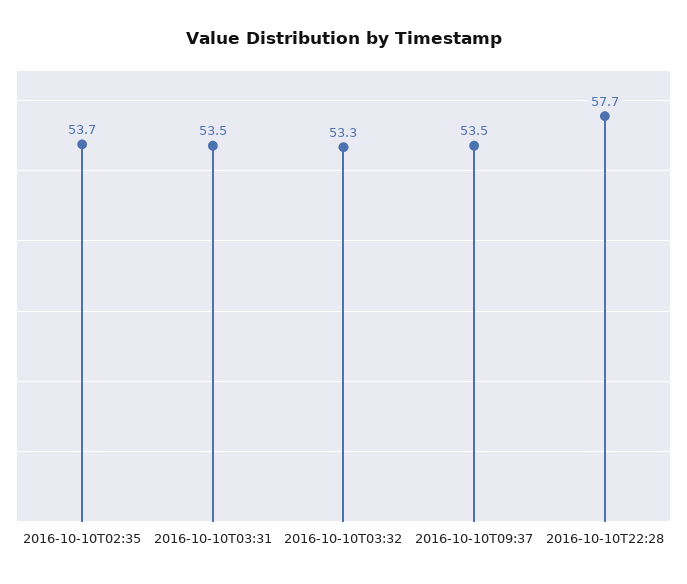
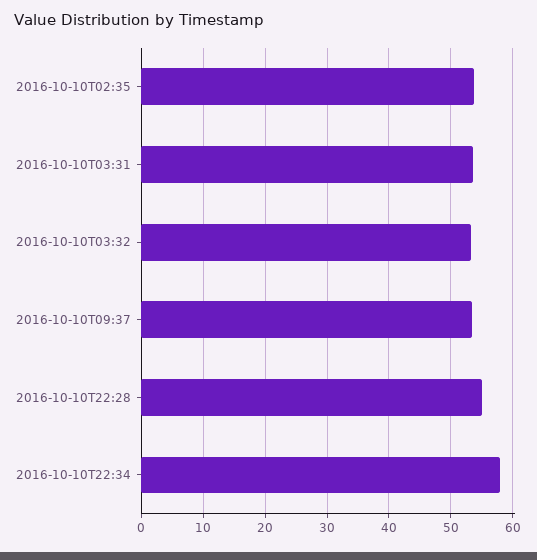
2016-10-10T22:28: 57.7 -> 55
2016-10-10T22:34: none -> 58

